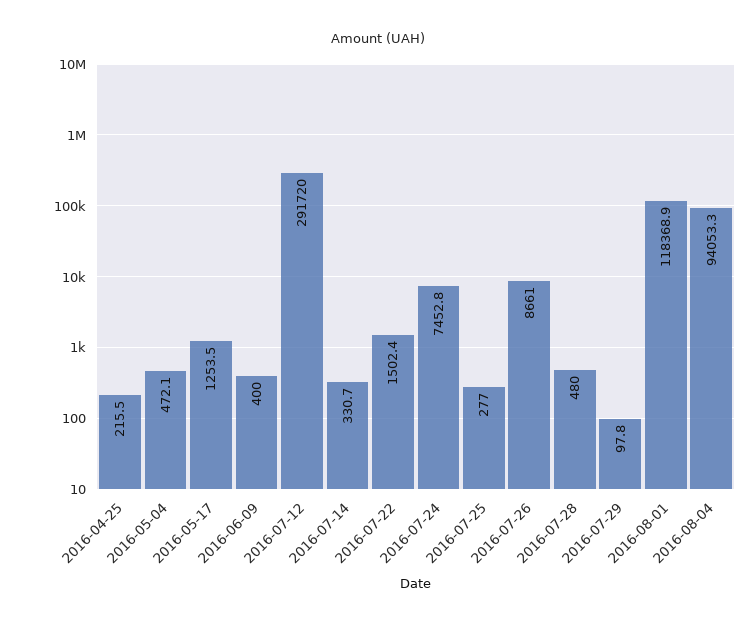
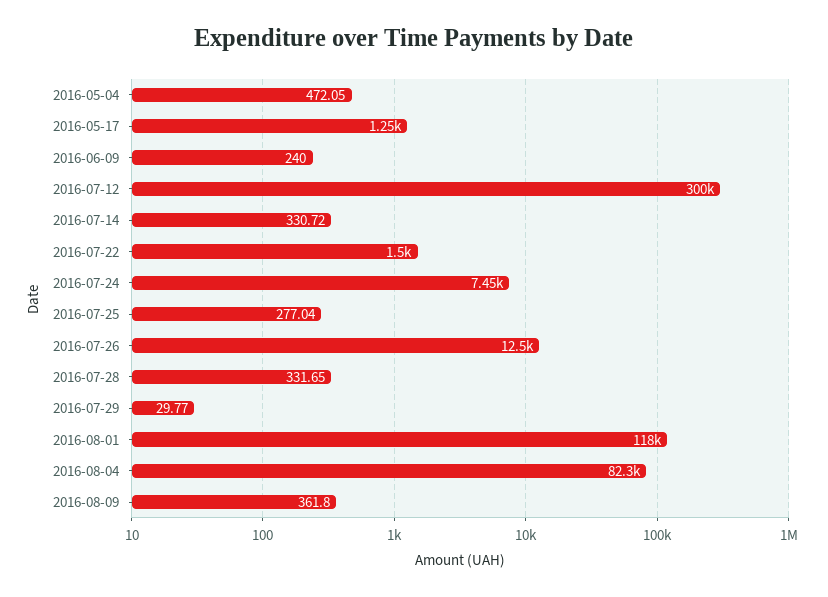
2016-04-25: 215.5 -> none
2016-06-09: 400 -> 240
2016-07-12: 291720 -> 300000
2016-07-26: 8661 -> 12500
2016-07-28: 480 -> 331.65
2016-07-29: 97.8 -> 29.77
2016-08-04: 94053.3 -> 82300
2016-08-09: none -> 361.8

